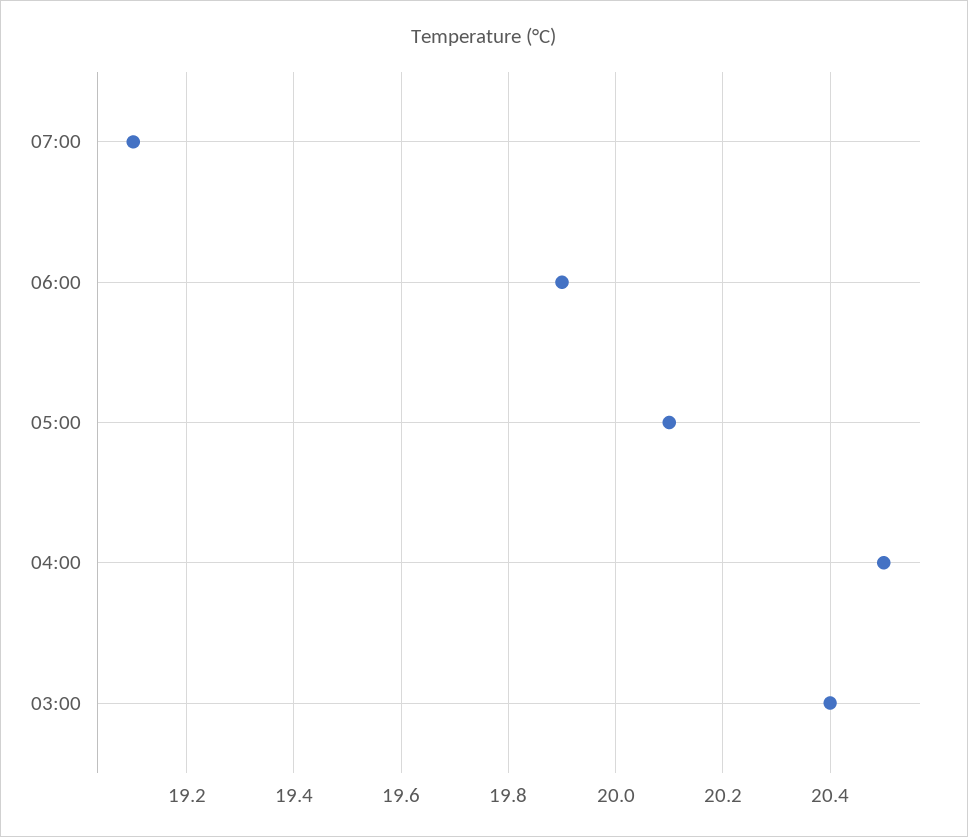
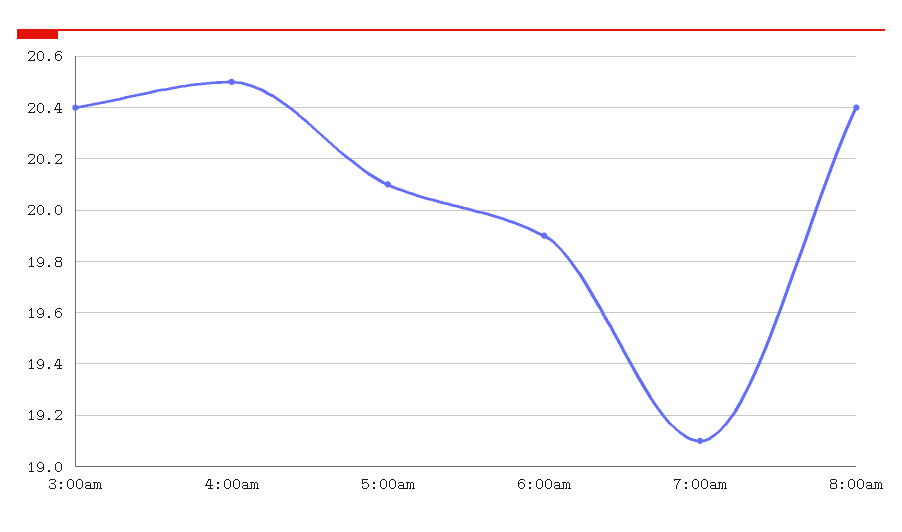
8:00am: none -> 20.4

